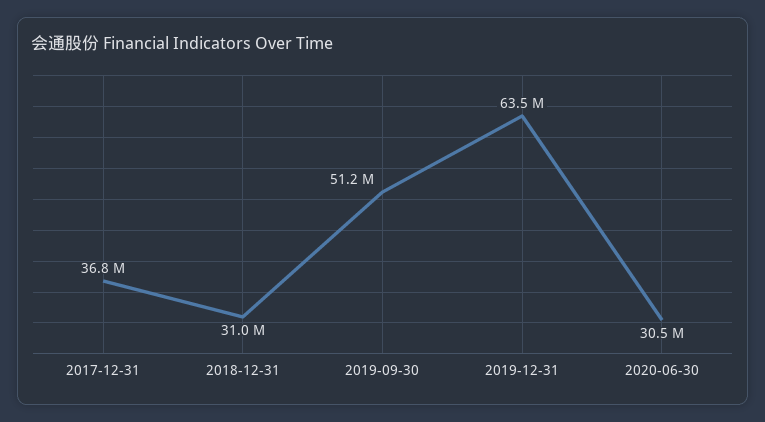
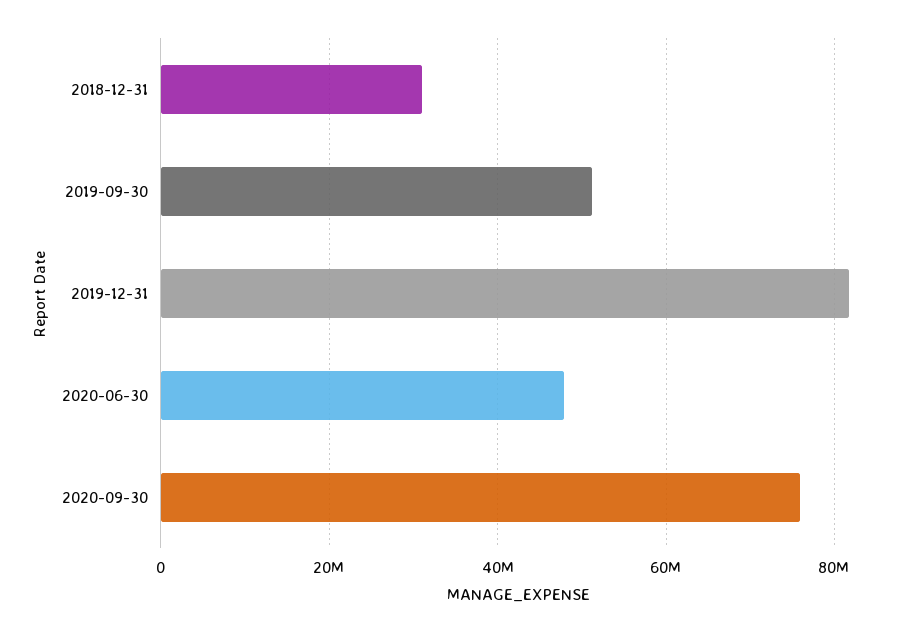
2017-12-31: 36800000 -> none
2019-12-31: 63500000 -> 82000000
2020-06-30: 30500000 -> 48000000
2020-09-30: none -> 76000000

